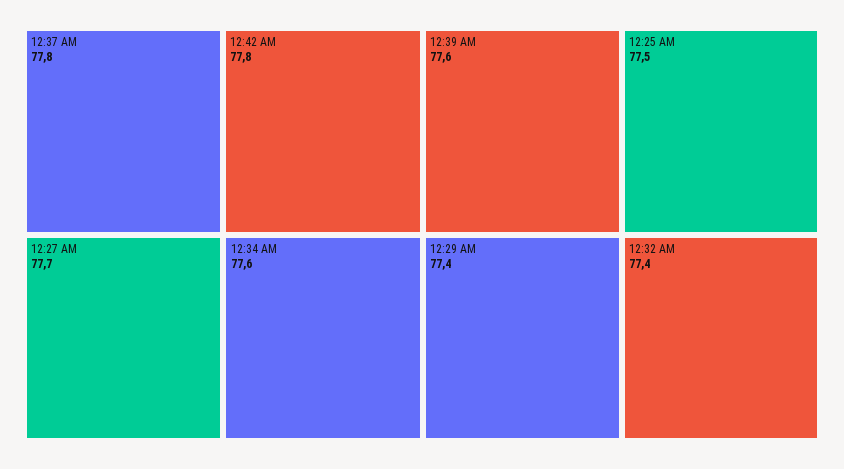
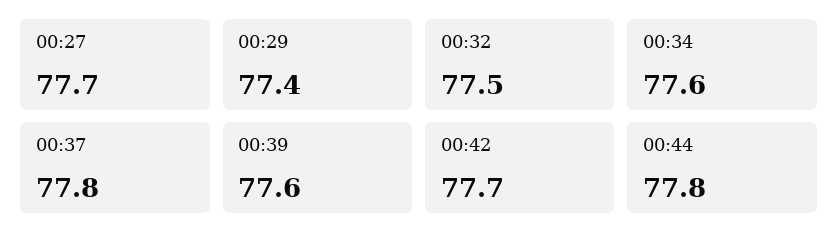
12:42 AM: 77.8 -> 77.7
12:25 AM: 77.5 -> none
12:32 AM: 77.4 -> 77.5
00:44: none -> 77.8

